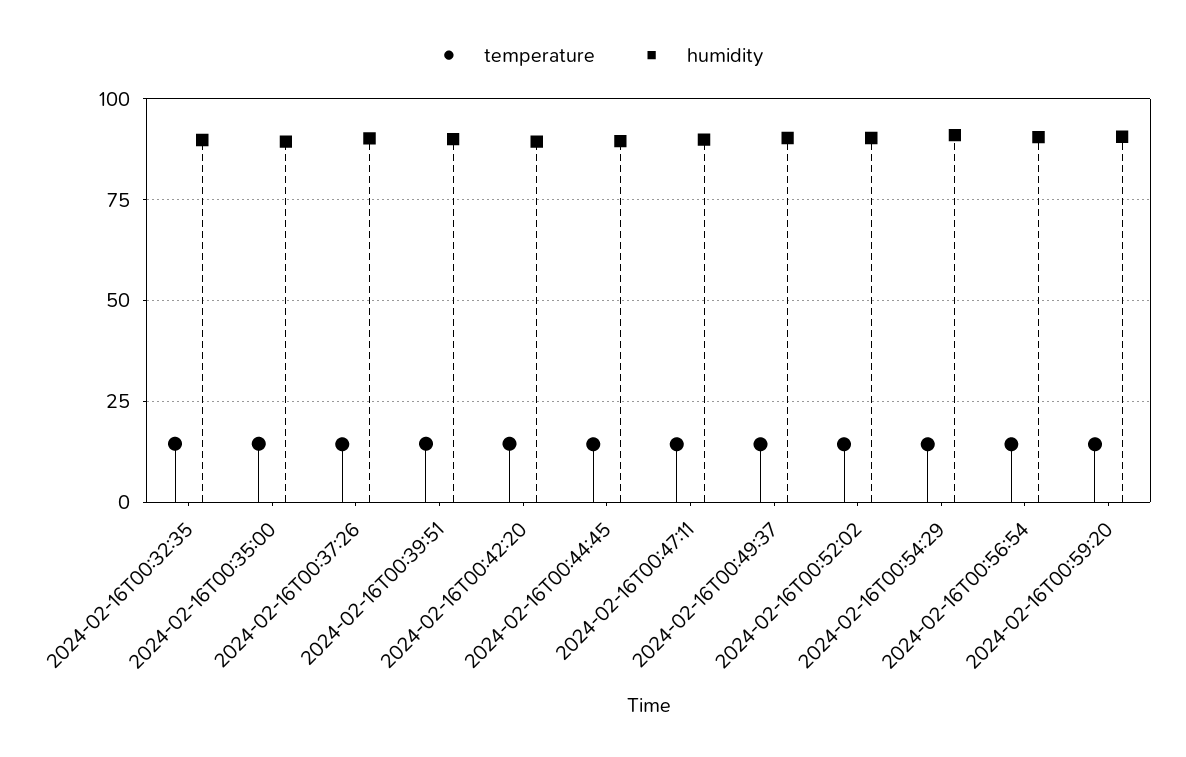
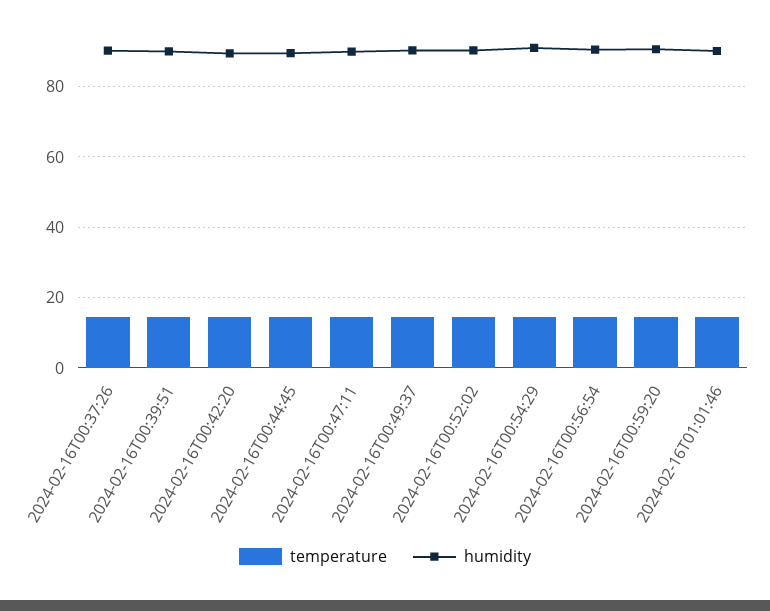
temperature, 2024-02-16T00:32:35: 15 -> none
humidity, 2024-02-16T00:32:35: 90 -> none
temperature, 2024-02-16T00:35:00: 15 -> none
humidity, 2024-02-16T00:35:00: 90 -> none
temperature, 2024-02-16T01:01:46: none -> 14
humidity, 2024-02-16T01:01:46: none -> 90

